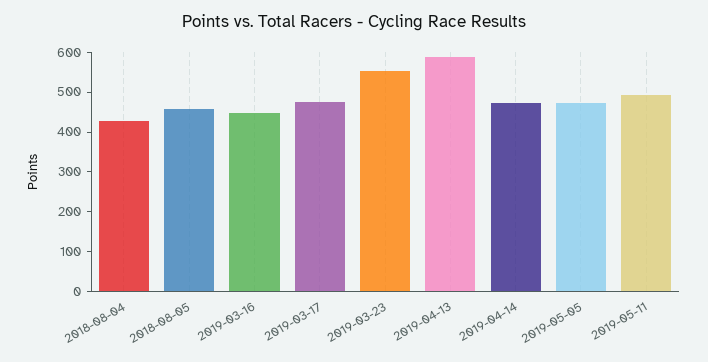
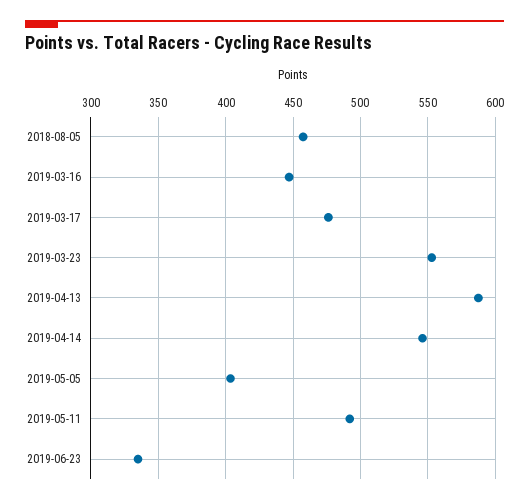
2018-08-04: 425 -> none
2019-04-14: 475 -> 545
2019-05-05: 475 -> 405
2019-06-23: none -> 335

